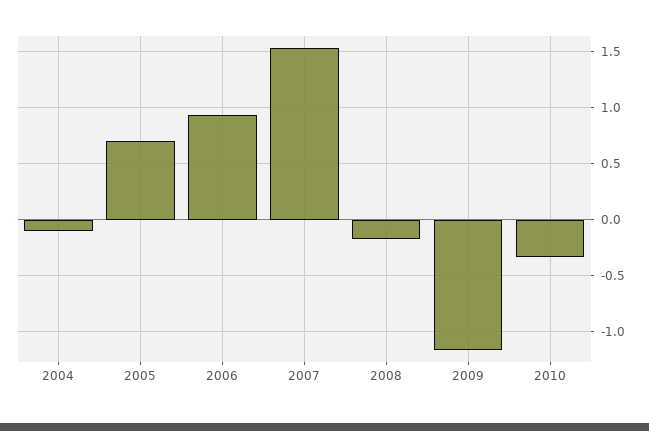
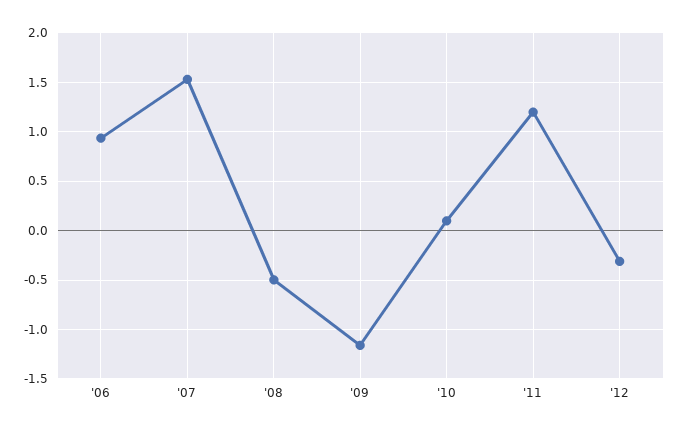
2004: -0.1 -> none
2005: 0.7 -> none
2008: -0.2 -> -0.5
2010: -0.3 -> 0.1
'11: none -> 1.2
'12: none -> -0.3

